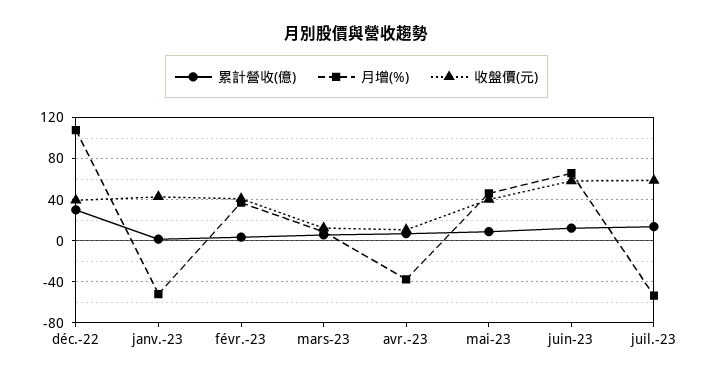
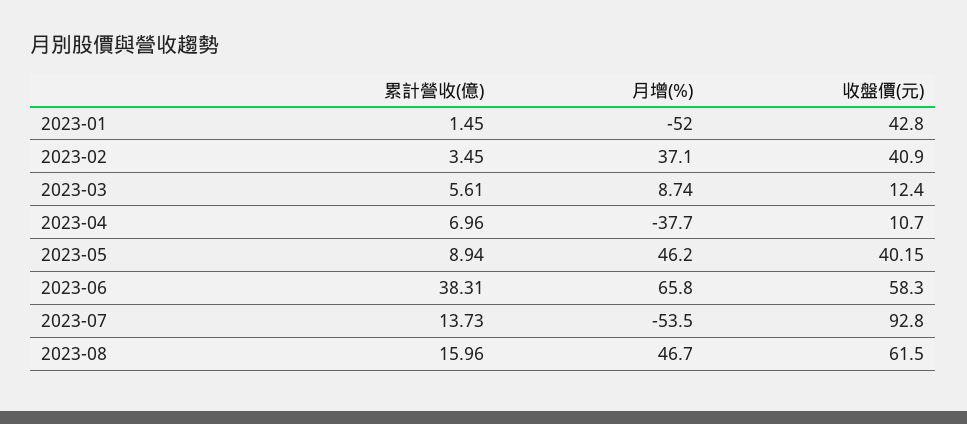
累計營收(億), déc.-22: 30 -> none
月增(%), déc.-22: 110 -> none
收盤價(元), déc.-22: 40 -> none
累計營收(億), juin-23: 10 -> 38.31
收盤價(元), juil.-23: 60 -> 92.8
累計營收(億), 2023-08: none -> 15.96
月增(%), 2023-08: none -> 46.7
收盤價(元), 2023-08: none -> 61.5

